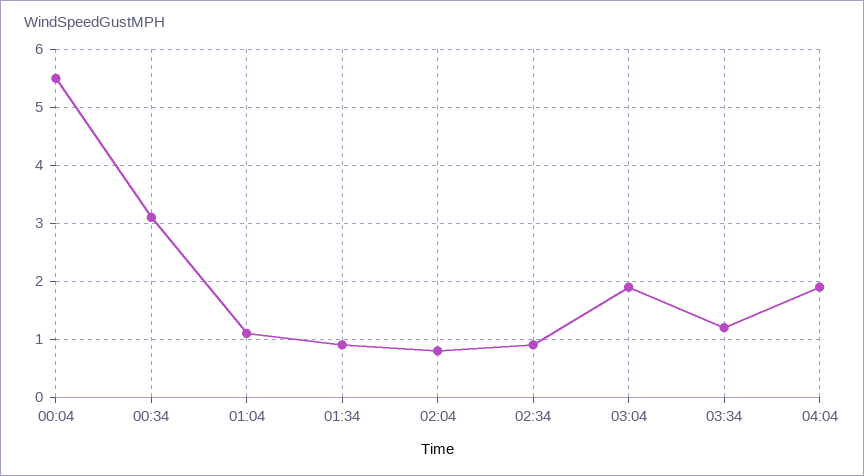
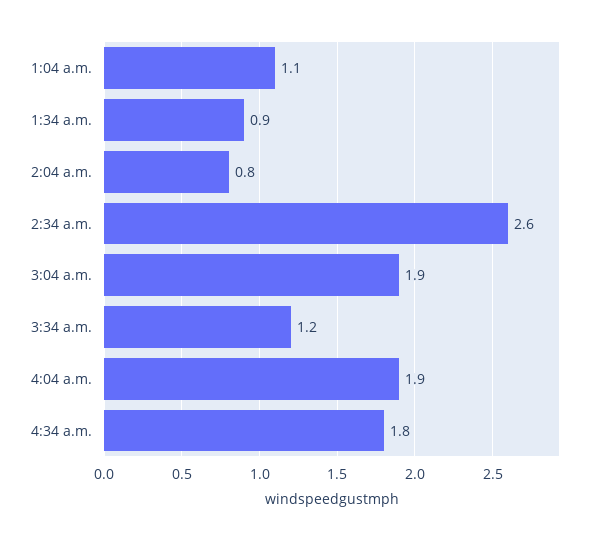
00:04: 5.5 -> none
00:34: 3 -> none
02:34: 1 -> 2.6
4:34 a.m.: none -> 1.8

